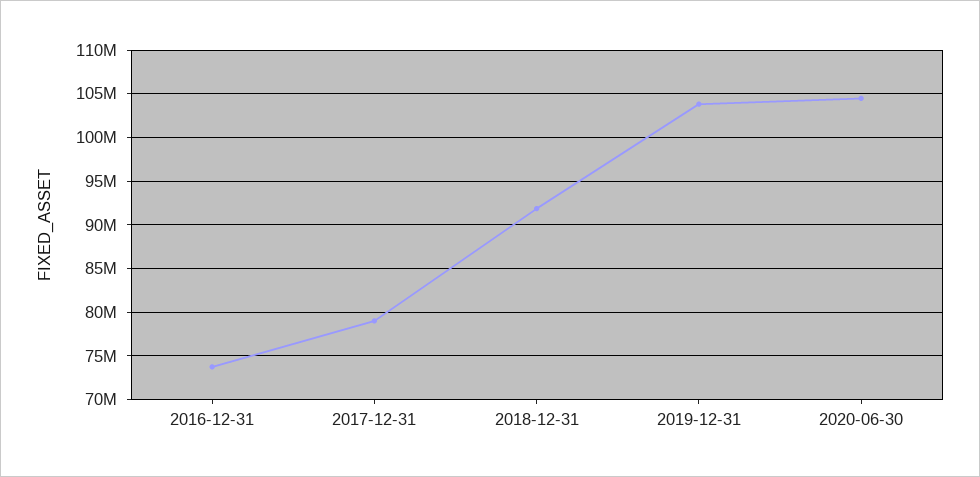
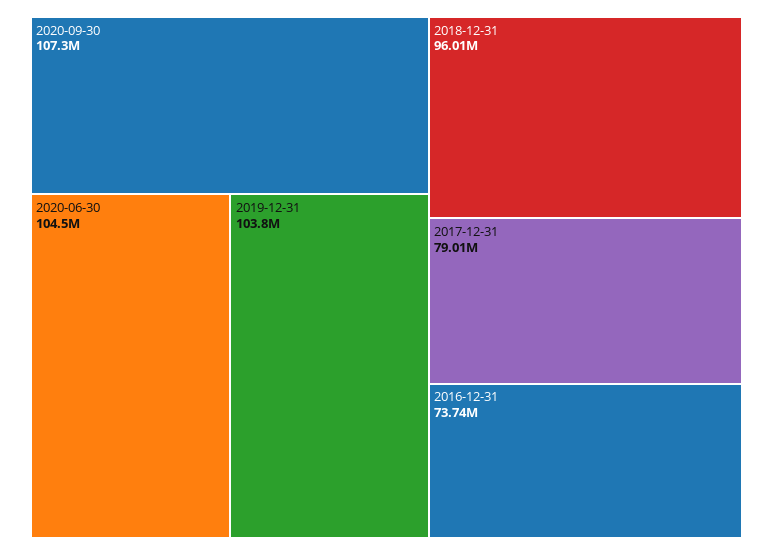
2018-12-31: 92000000 -> 96010000
2020-09-30: none -> 107300000

